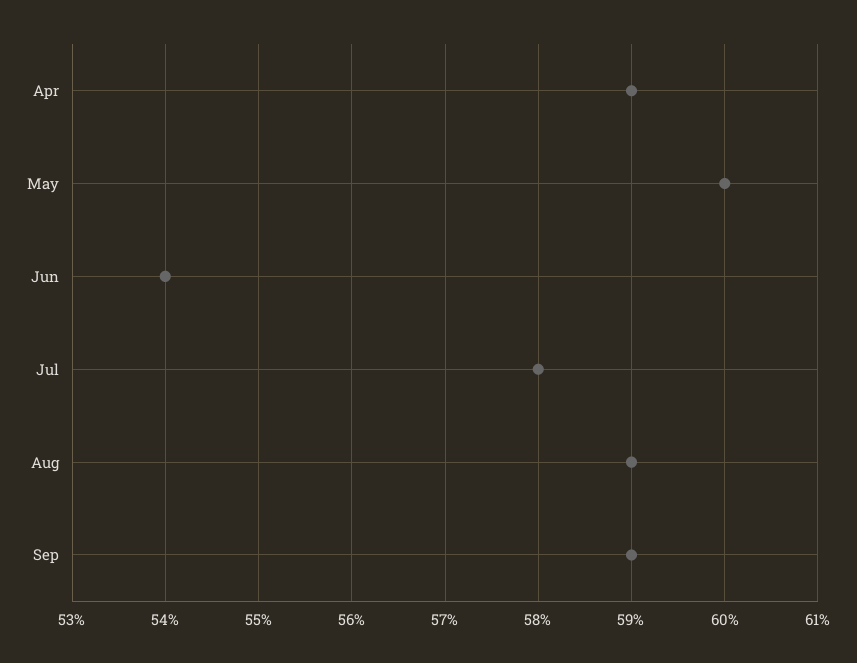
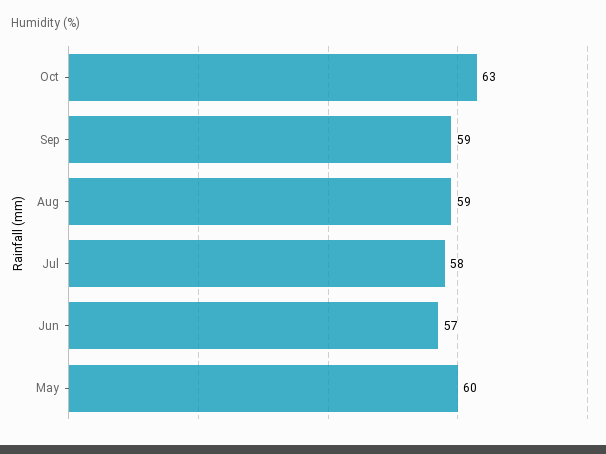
Apr: 59 -> none
Jun: 54 -> 57
Oct: none -> 63

